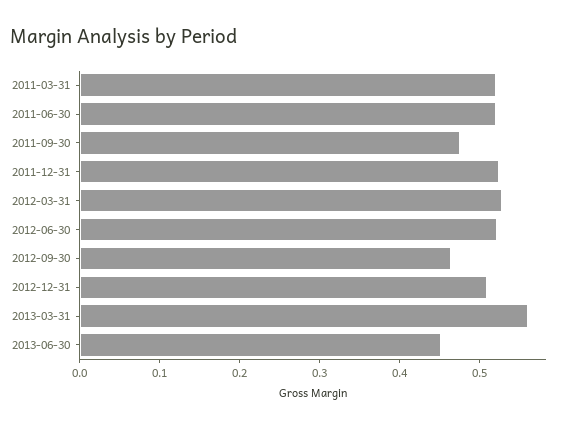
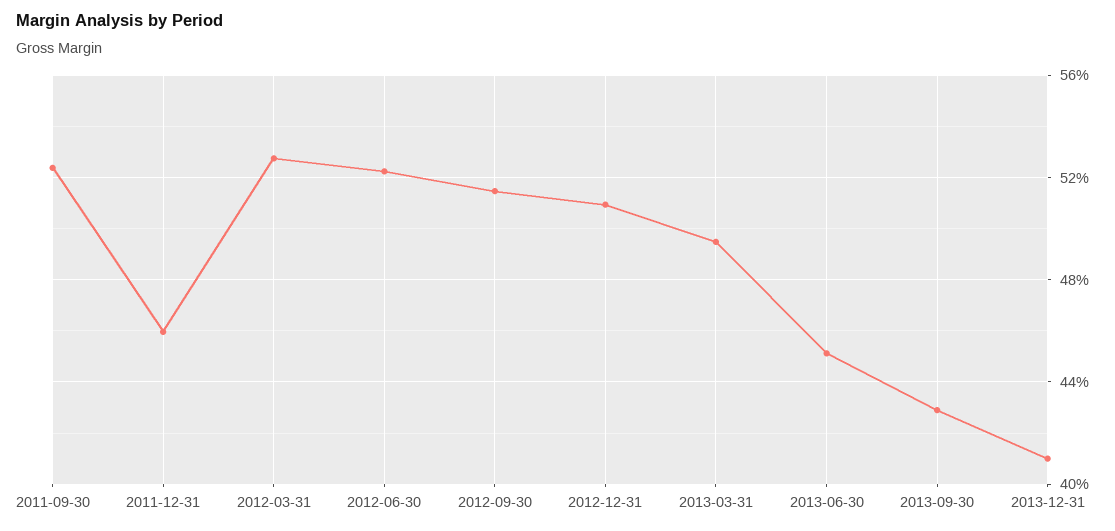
2011-03-31: 0.52 -> none
2011-06-30: 0.52 -> none
2011-09-30: 0.48 -> 0.525
2011-12-31: 0.52 -> 0.46
2012-09-30: 0.46 -> 0.515
2013-03-31: 0.56 -> 0.495
2013-09-30: none -> 0.43
2013-12-31: none -> 0.41

